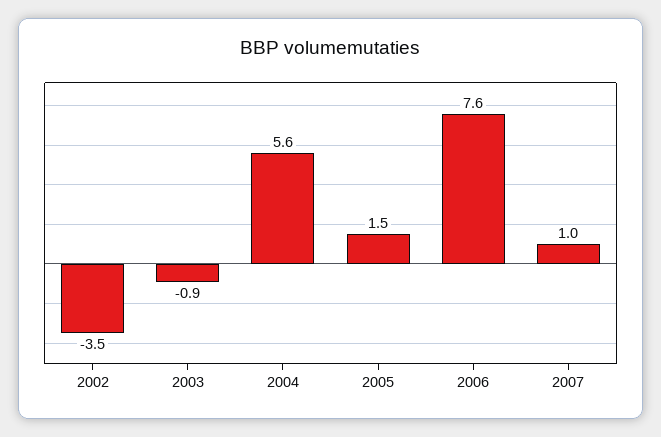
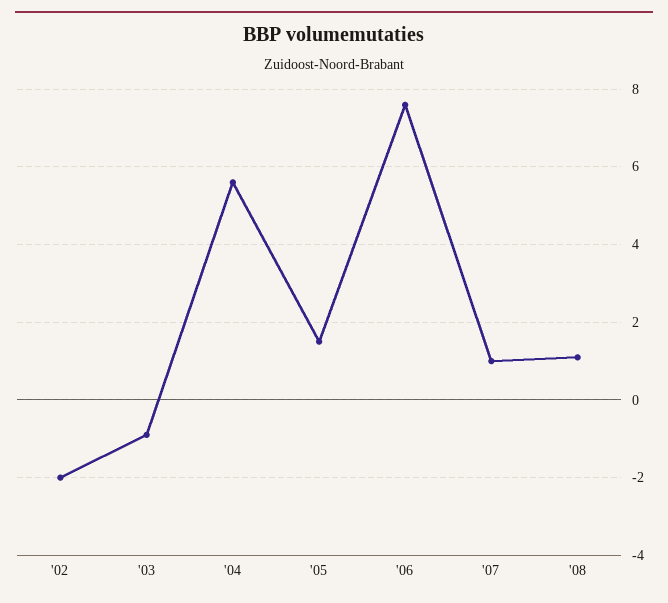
2002: -3.5 -> -2
'08: none -> 1

